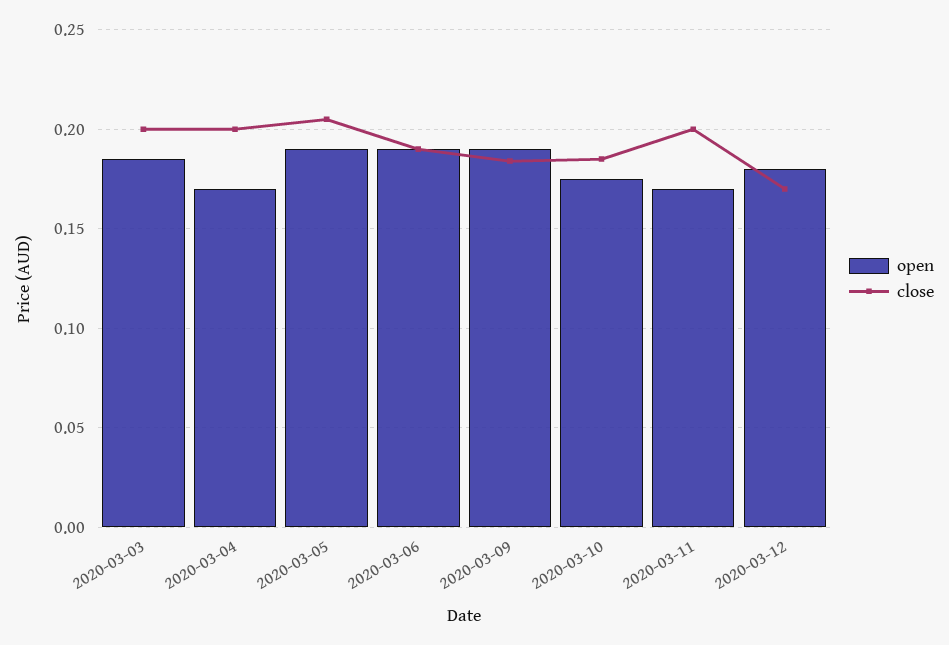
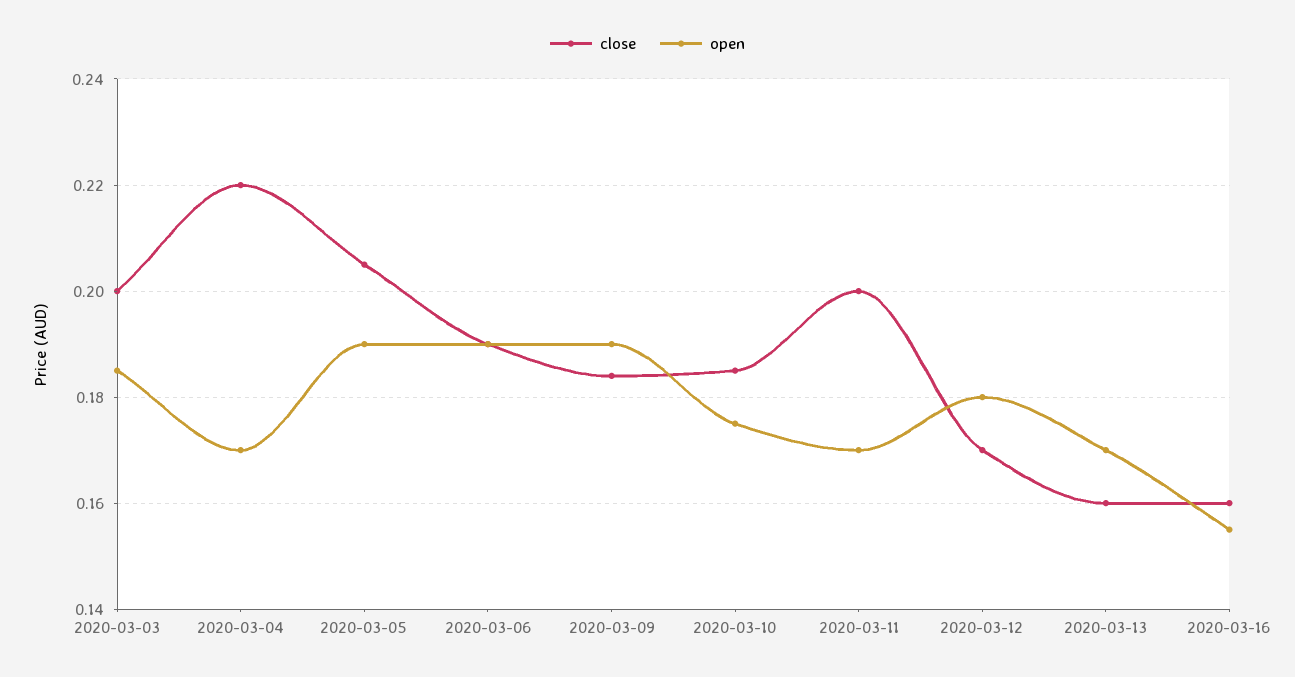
close, 2020-03-04: 0.2 -> 0.22
close, 2020-03-13: none -> 0.16
open, 2020-03-13: none -> 0.17
close, 2020-03-16: none -> 0.16
open, 2020-03-16: none -> 0.155

